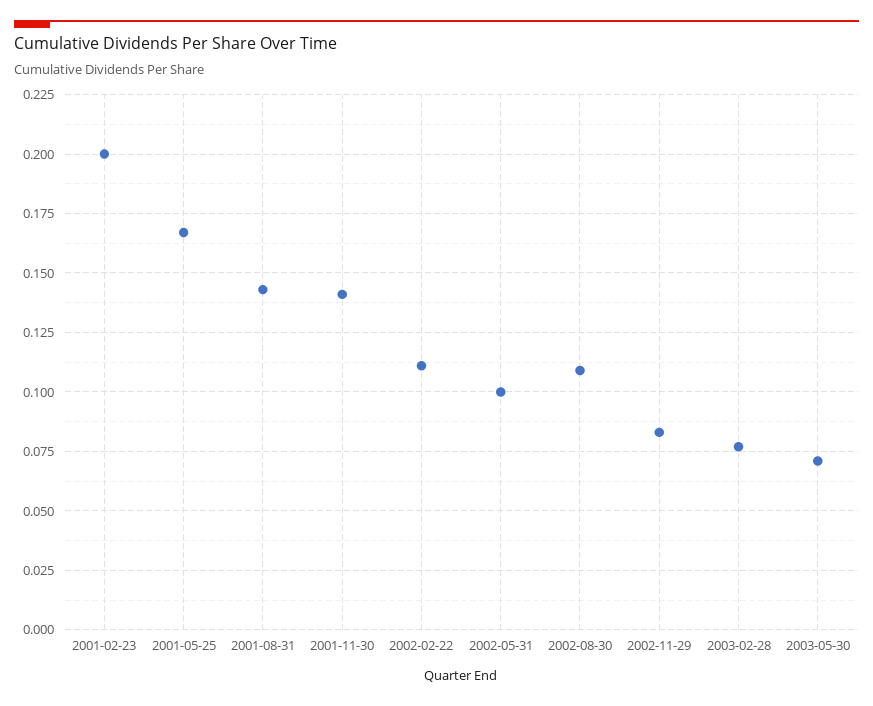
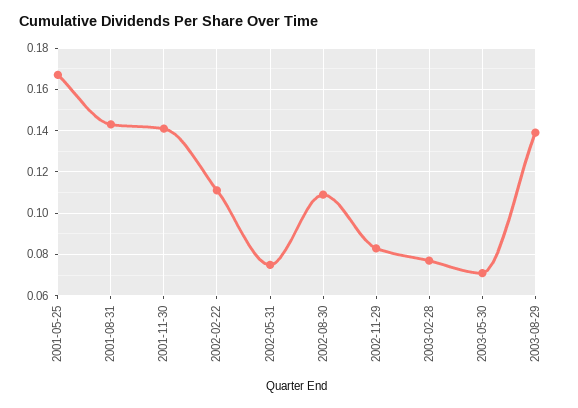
2001-02-23: 0.2 -> none
2002-05-31: 0.1 -> 0.075
2003-08-29: none -> 0.14

